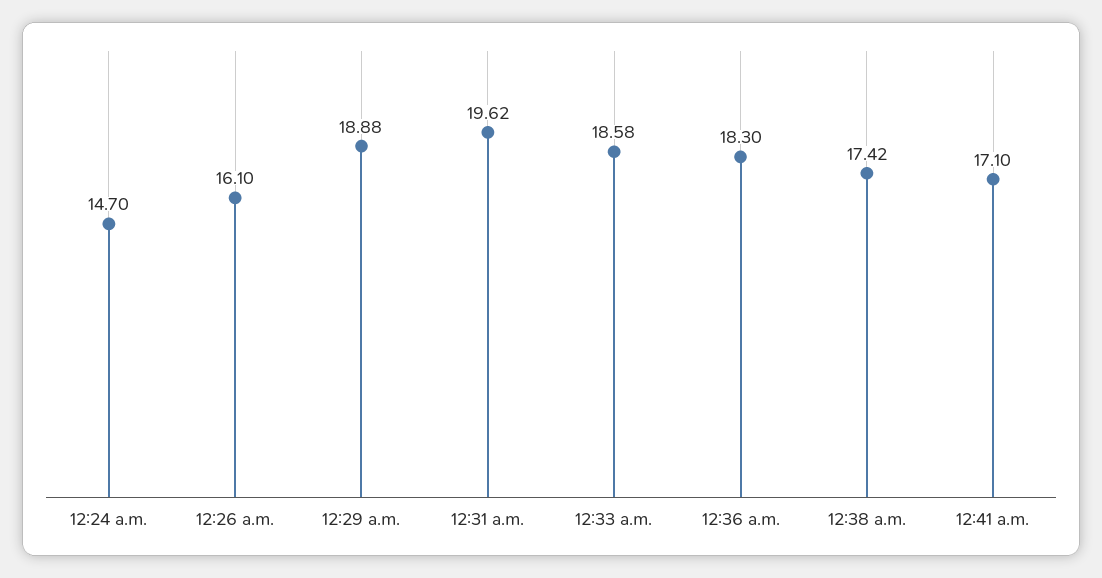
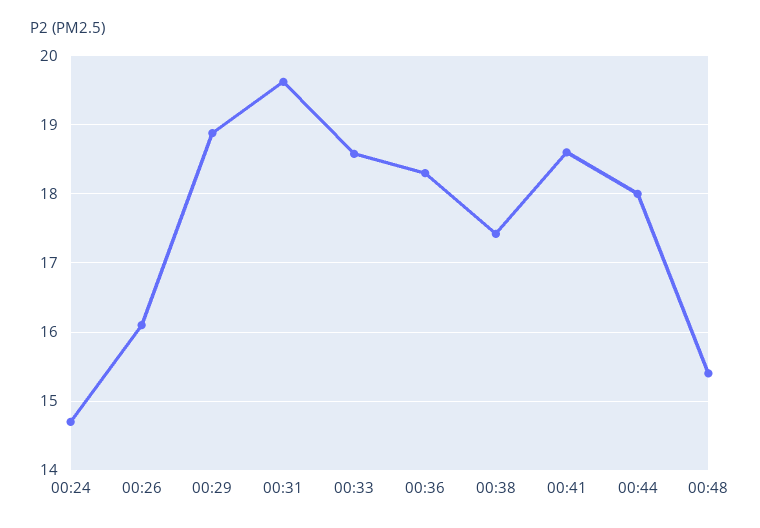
12:41 a.m.: 17.1 -> 18.6
00:44: none -> 18
00:48: none -> 15.4

